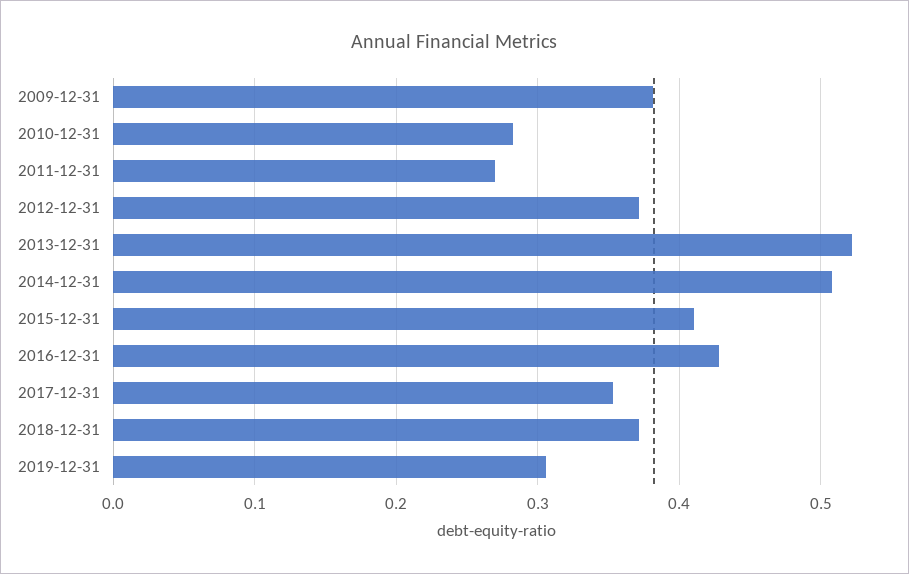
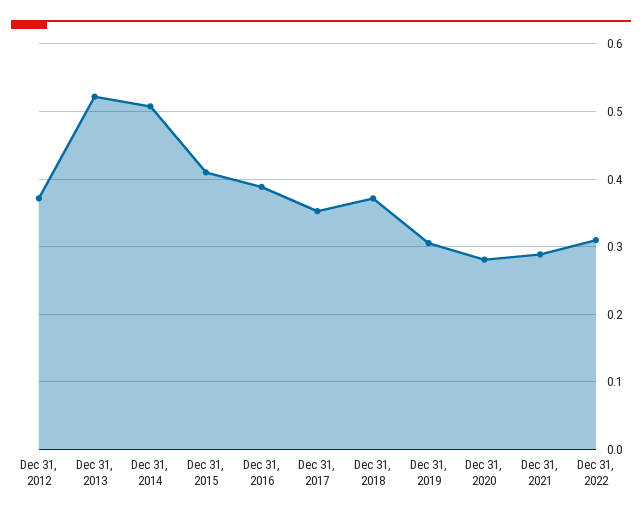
2009-12-31: 0.38 -> none
2010-12-31: 0.28 -> none
2011-12-31: 0.27 -> none
2016-12-31: 0.43 -> 0.39
Dec 31, 2020: none -> 0.28
Dec 31, 2021: none -> 0.29
Dec 31, 2022: none -> 0.31

